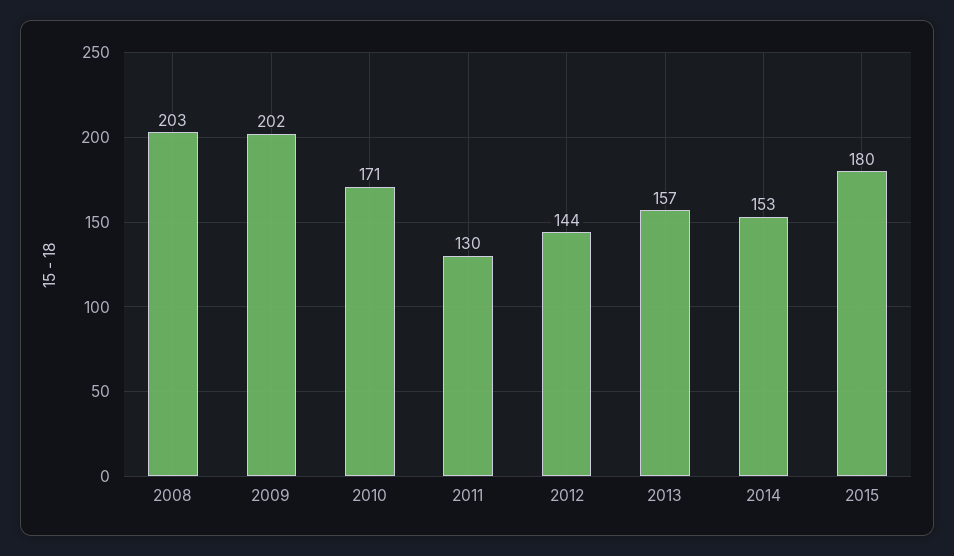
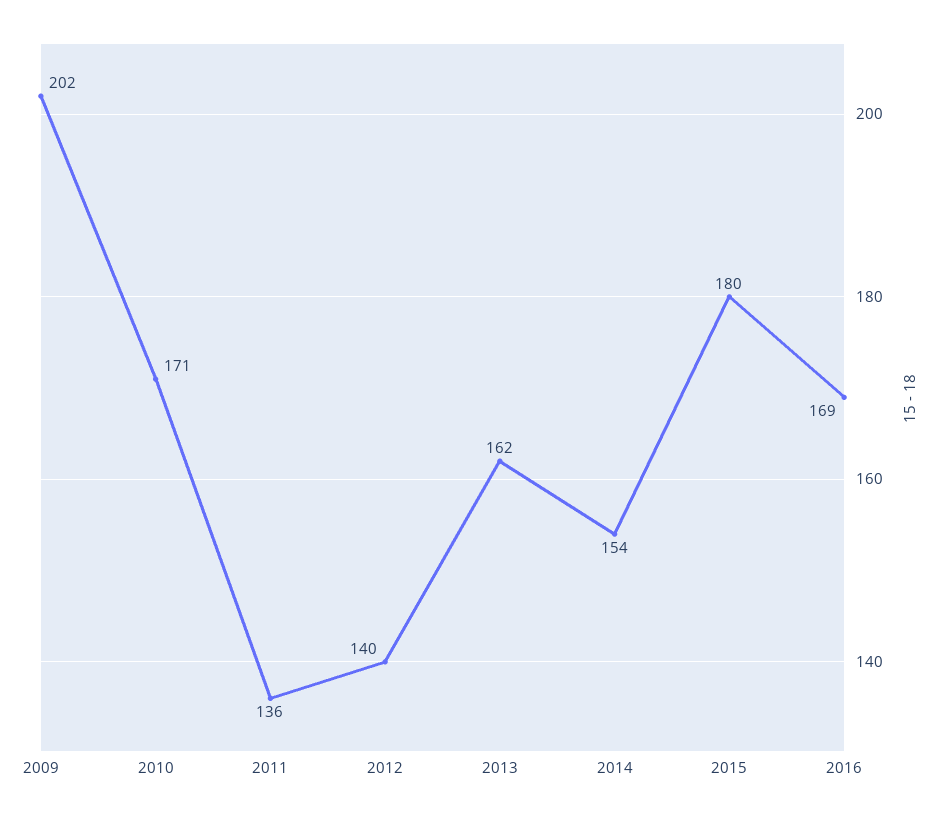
2008: 203 -> none
2011: 130 -> 136
2012: 144 -> 140
2013: 157 -> 162
2014: 153 -> 154
2016: none -> 169

